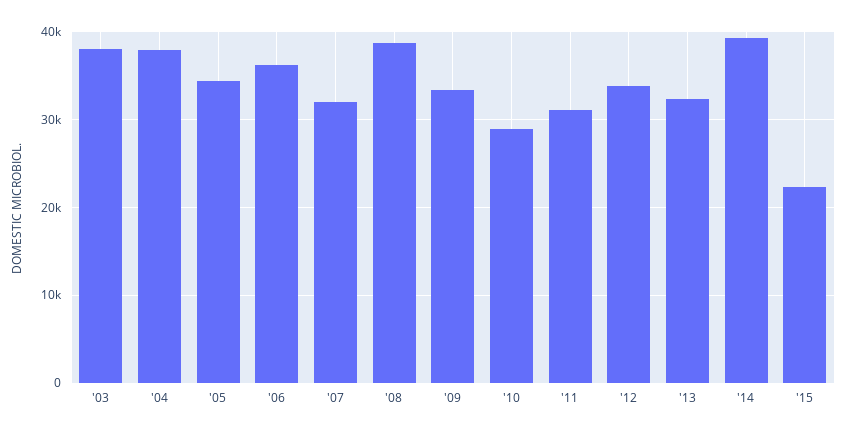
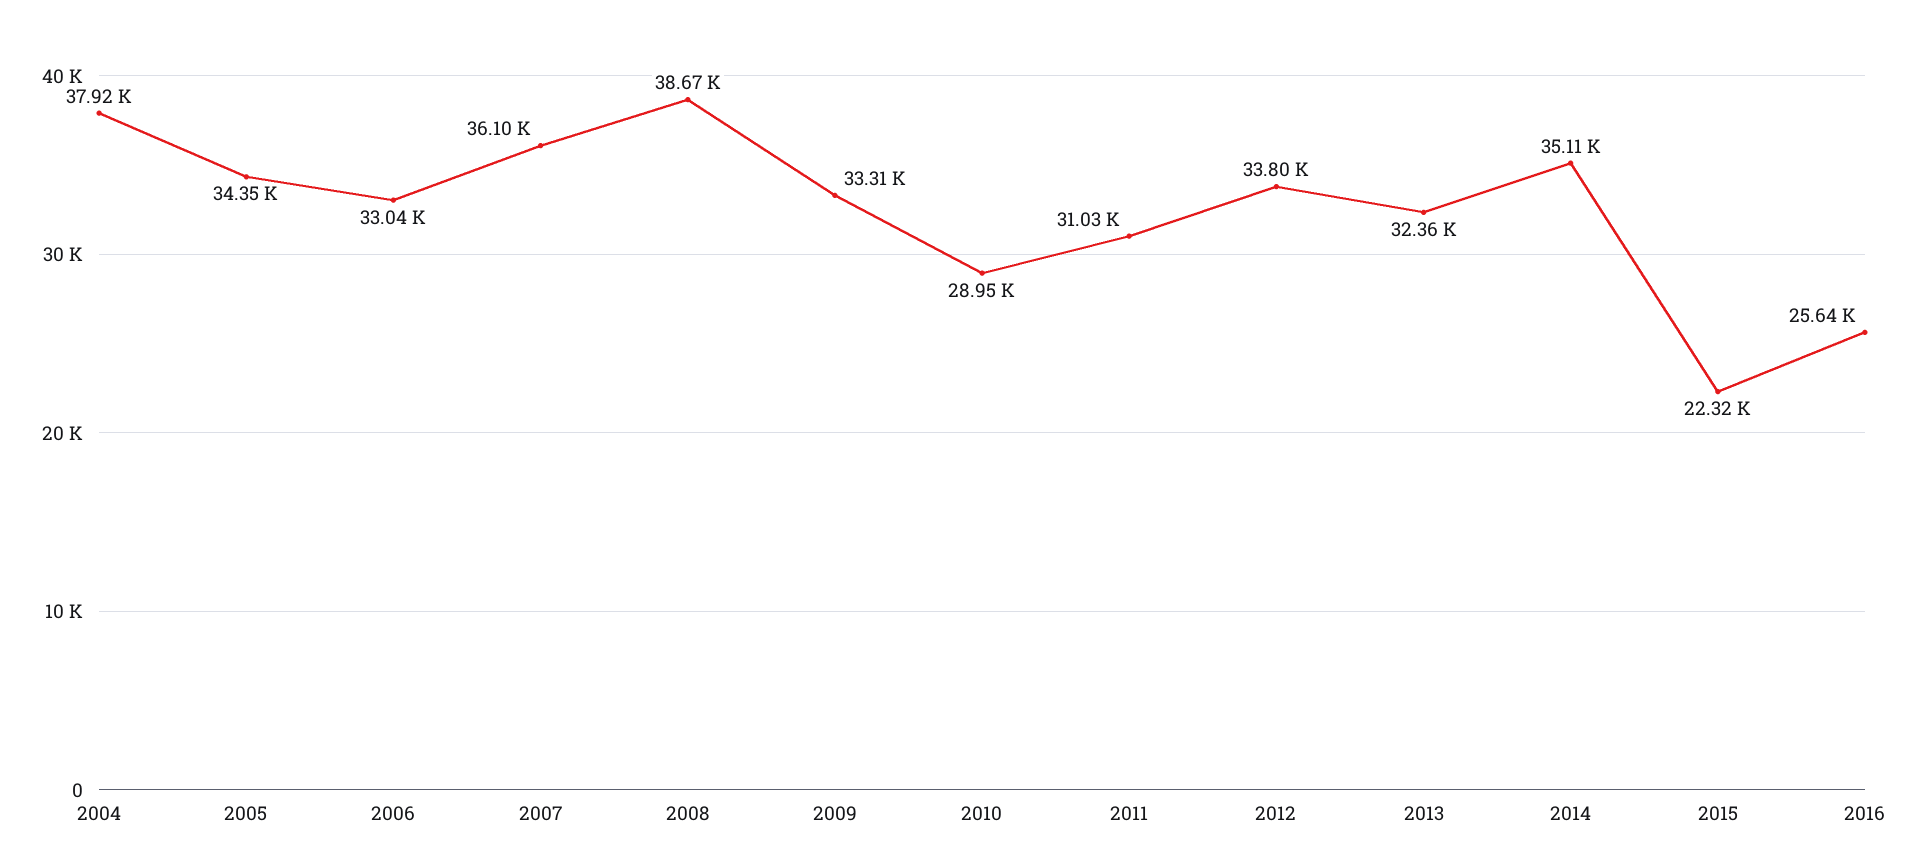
'03: 38000 -> none
'06: 36000 -> 33040
'07: 32000 -> 36100
'14: 39000 -> 35110
2016: none -> 25640

